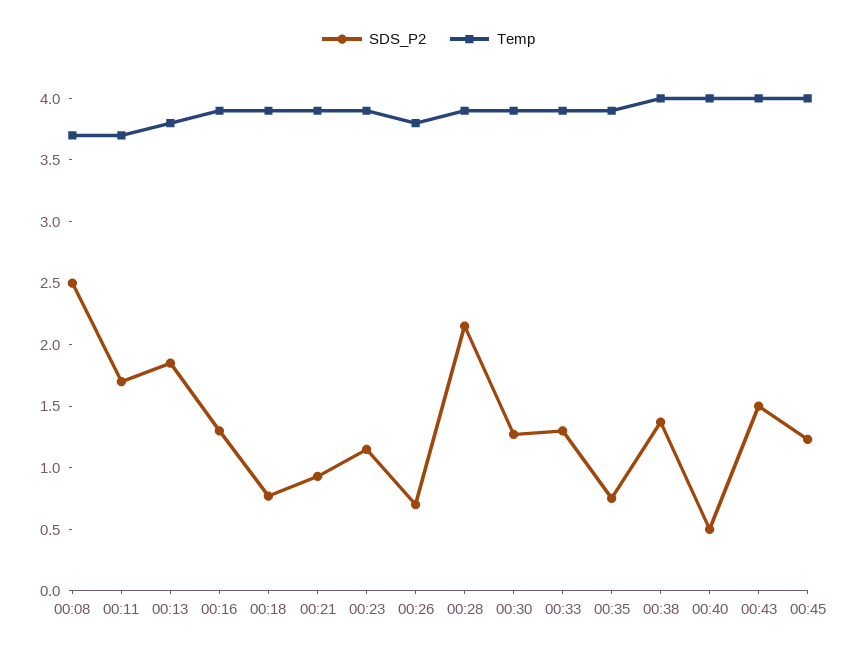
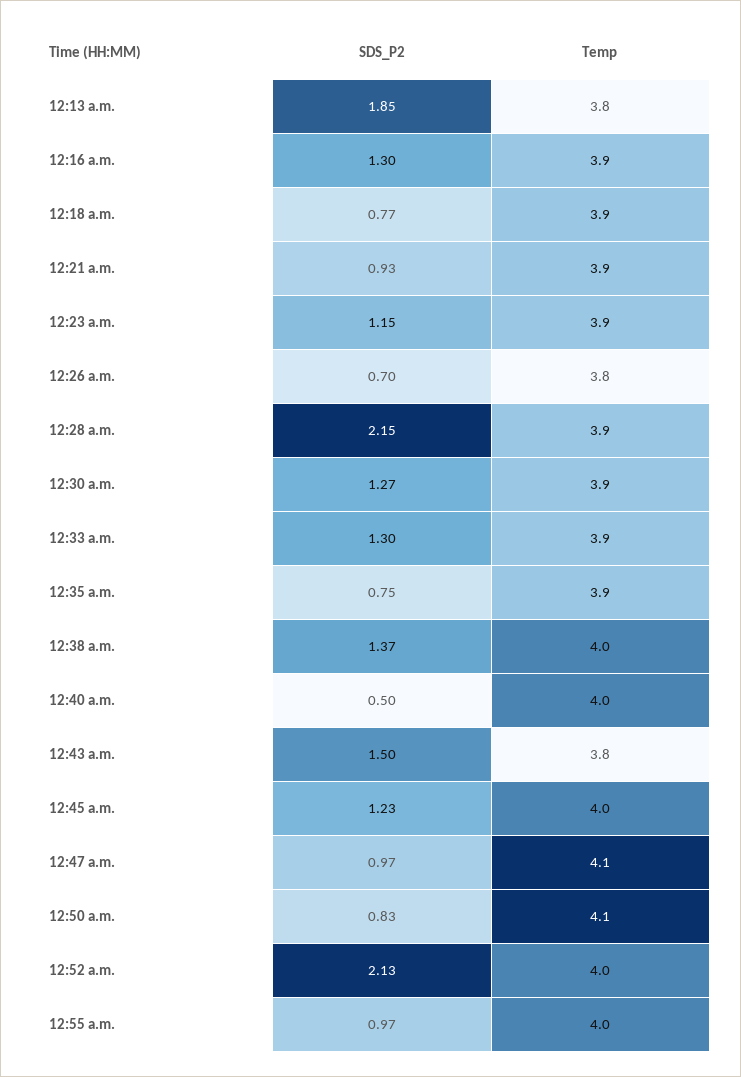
SDS_P2, 00:08: 2.5 -> none
Temp, 00:08: 3.7 -> none
SDS_P2, 00:11: 1.7 -> none
Temp, 00:11: 3.7 -> none
Temp, 00:43: 4 -> 3.8
SDS_P2, 12:47 a.m.: none -> 0.97
Temp, 12:47 a.m.: none -> 4.1
SDS_P2, 12:50 a.m.: none -> 0.83
Temp, 12:50 a.m.: none -> 4.1
SDS_P2, 12:52 a.m.: none -> 2.13
Temp, 12:52 a.m.: none -> 4
SDS_P2, 12:55 a.m.: none -> 0.97
Temp, 12:55 a.m.: none -> 4

